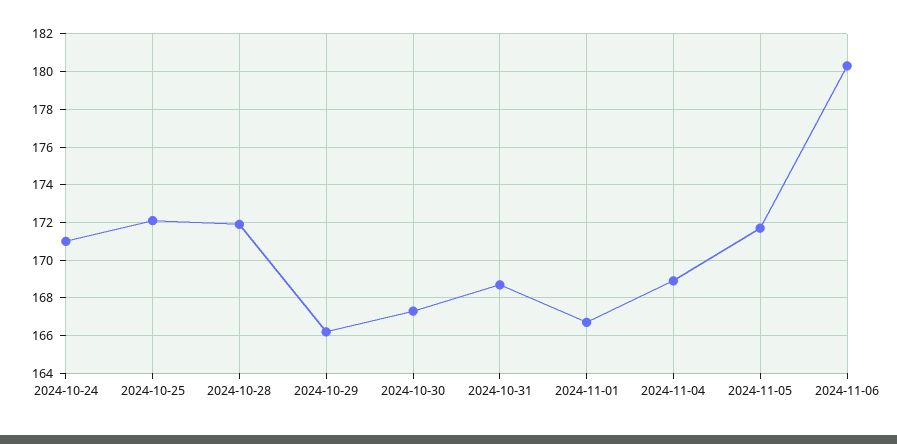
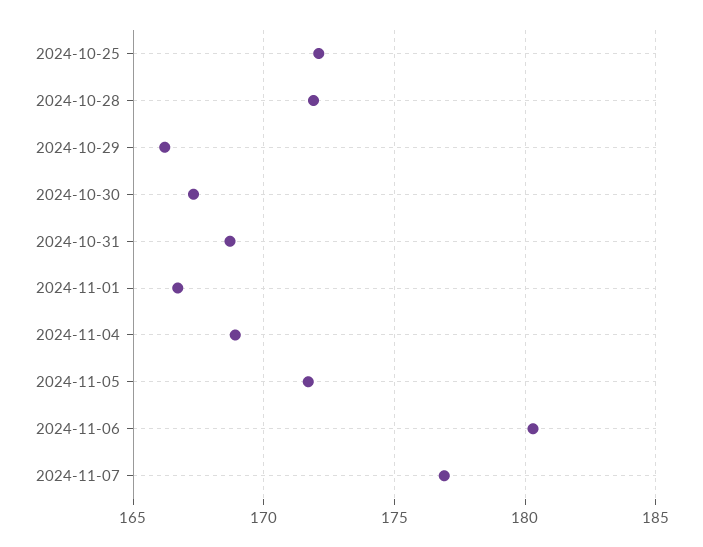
2024-10-24: 171 -> none
2024-11-07: none -> 177

